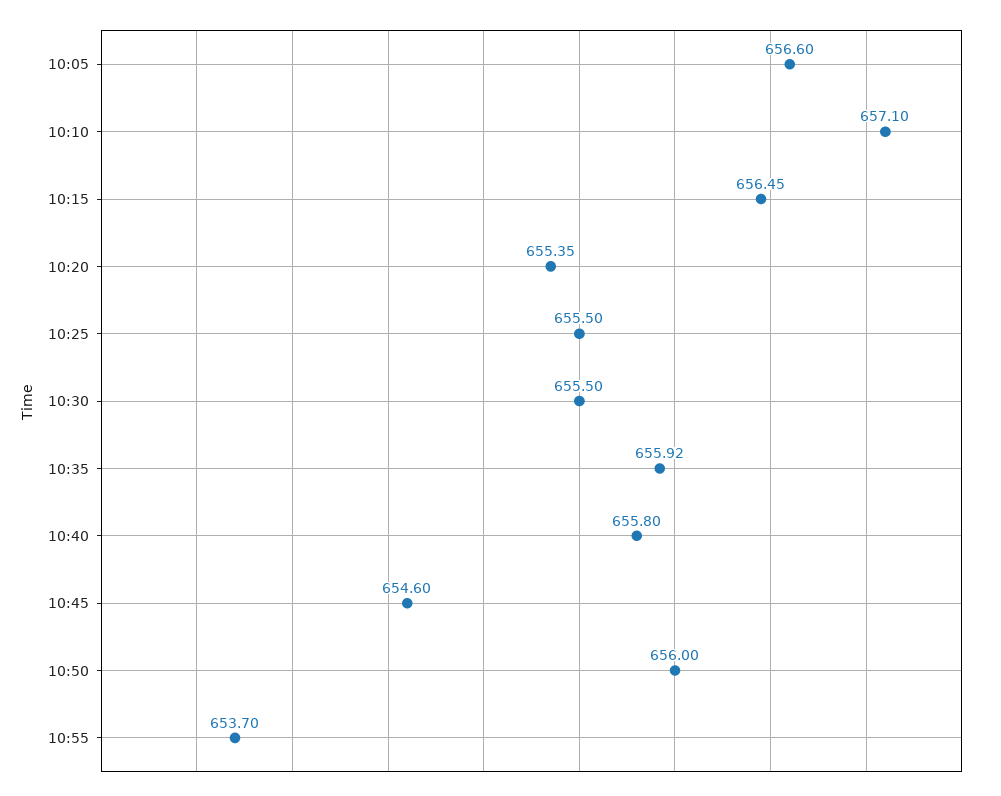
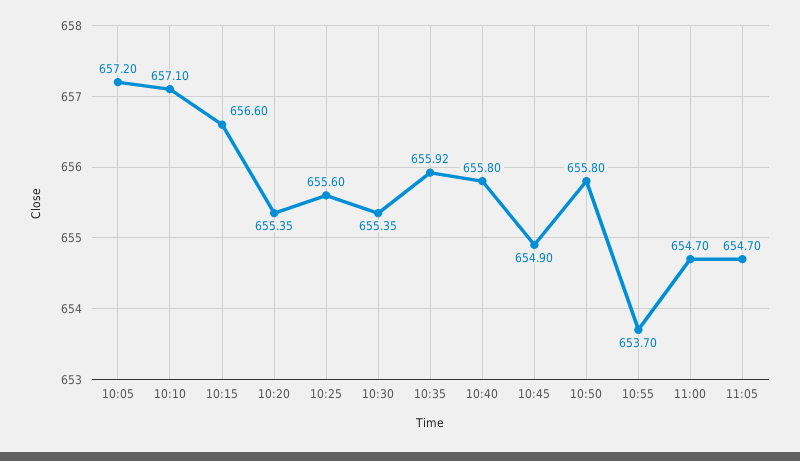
10:05: 656.6 -> 657.2
10:15: 656.45 -> 656.6
10:25: 655.5 -> 655.6
10:30: 655.5 -> 655.35
10:45: 654.6 -> 654.9
10:50: 656 -> 655.8
11:00: none -> 654.7
11:05: none -> 654.7

